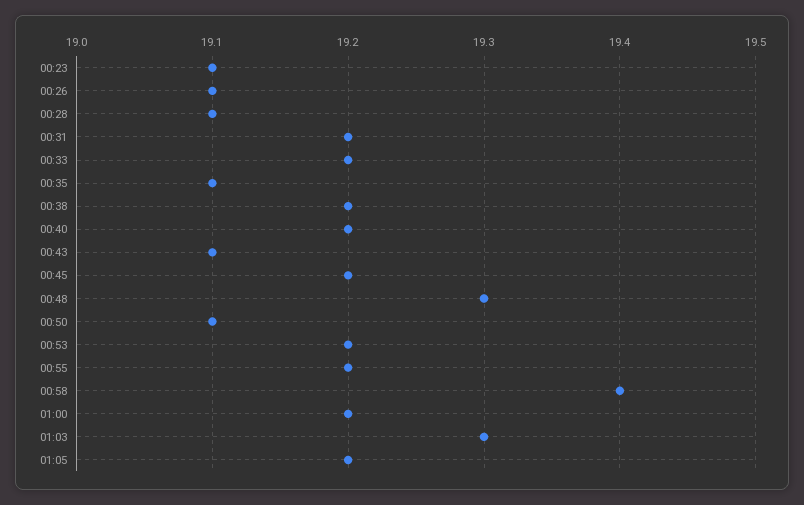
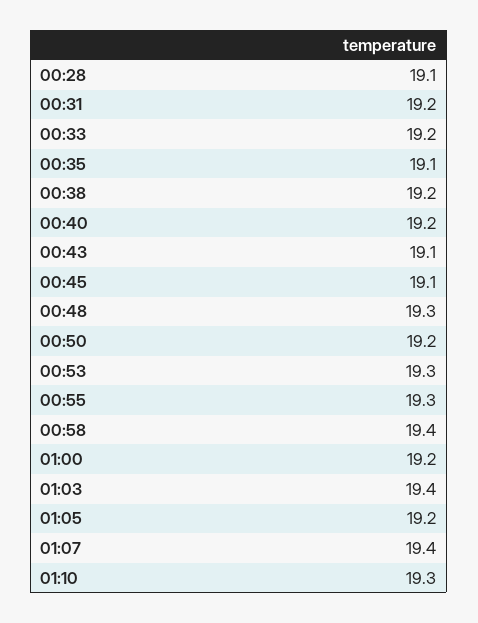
00:23: 19.1 -> none
00:26: 19.1 -> none
00:45: 19.2 -> 19.1
00:50: 19.1 -> 19.2
00:53: 19.2 -> 19.3
00:55: 19.2 -> 19.3
01:03: 19.3 -> 19.4
01:07: none -> 19.4
01:10: none -> 19.3

